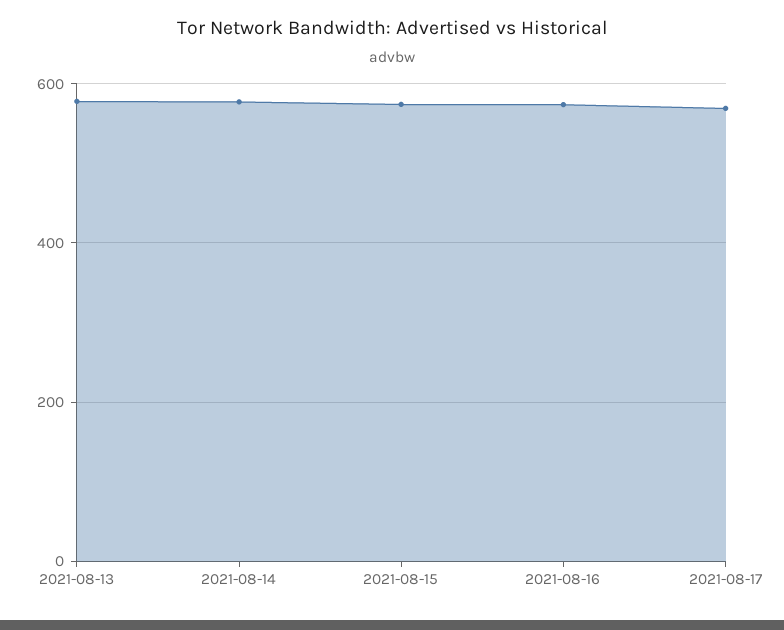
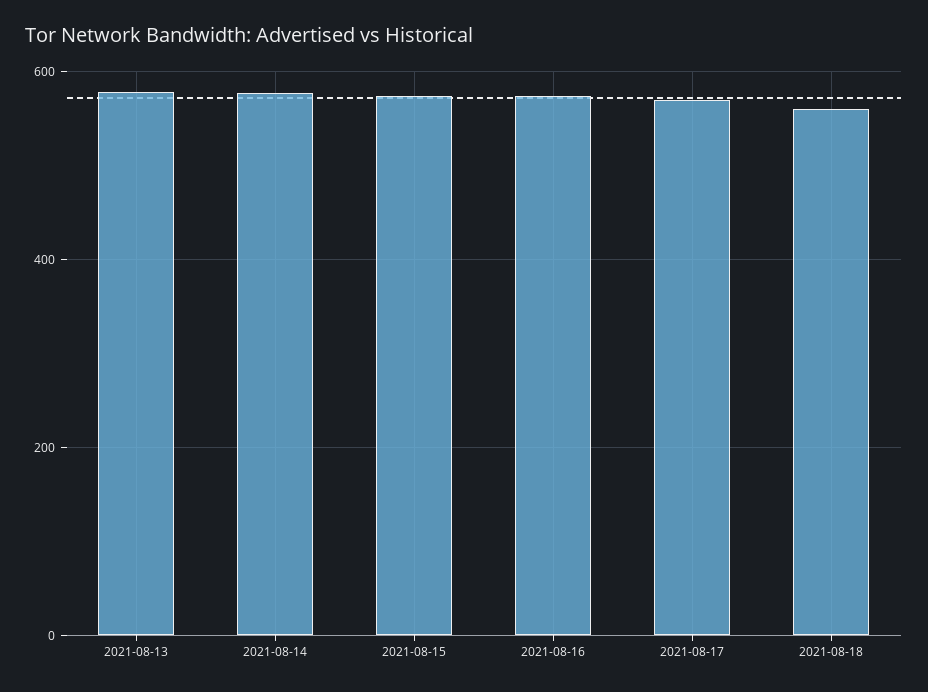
2021-08-18: none -> 560

